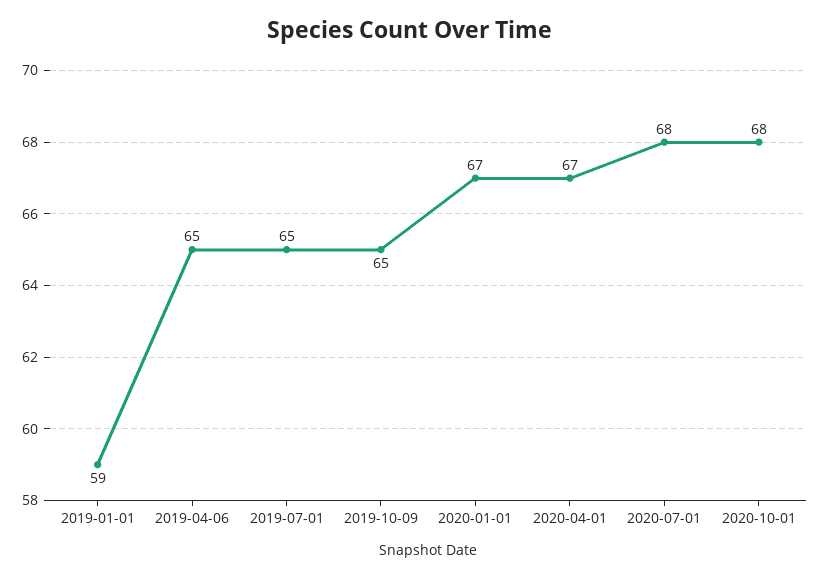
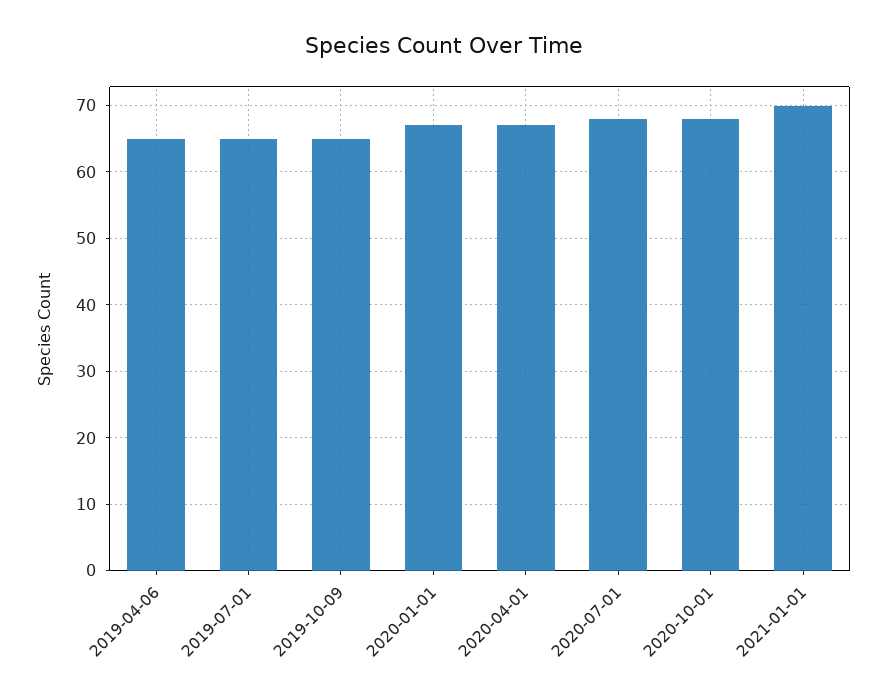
2019-01-01: 59 -> none
2021-01-01: none -> 70

